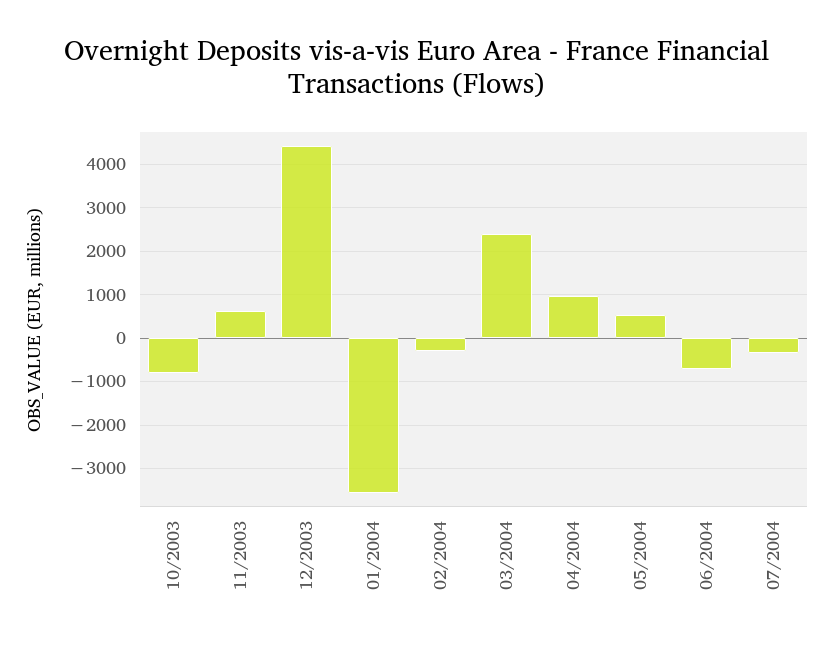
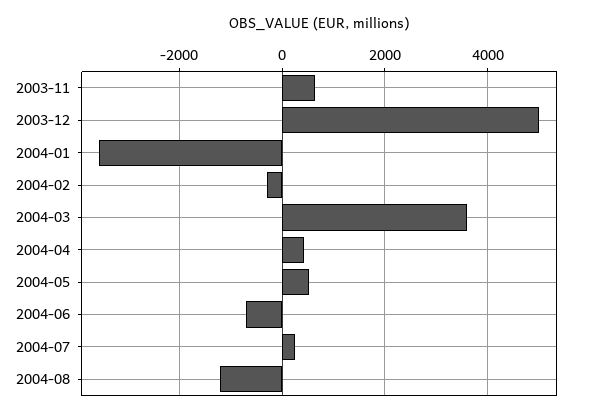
10/2003: -800 -> none
12/2003: 4400 -> 5000
03/2004: 2400 -> 3600
04/2004: 1000 -> 400
07/2004: -400 -> 200
2004-08: none -> -1200

